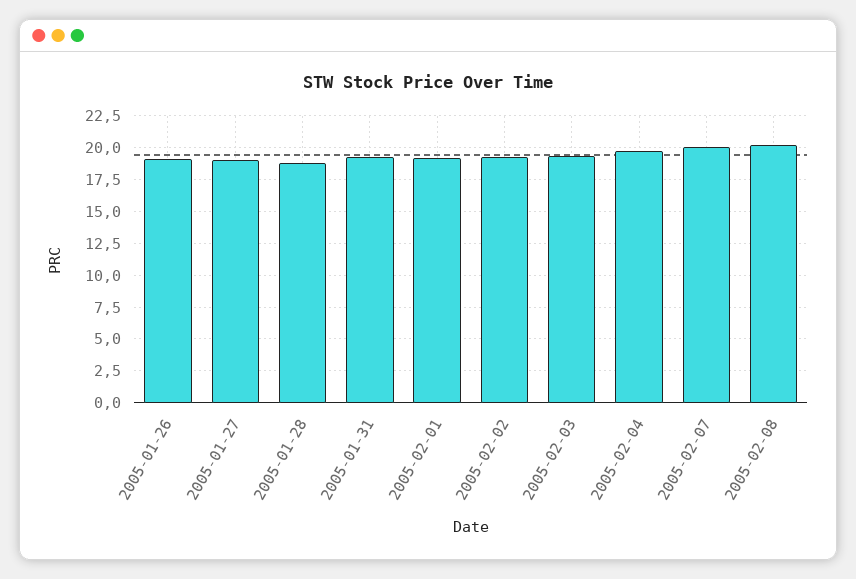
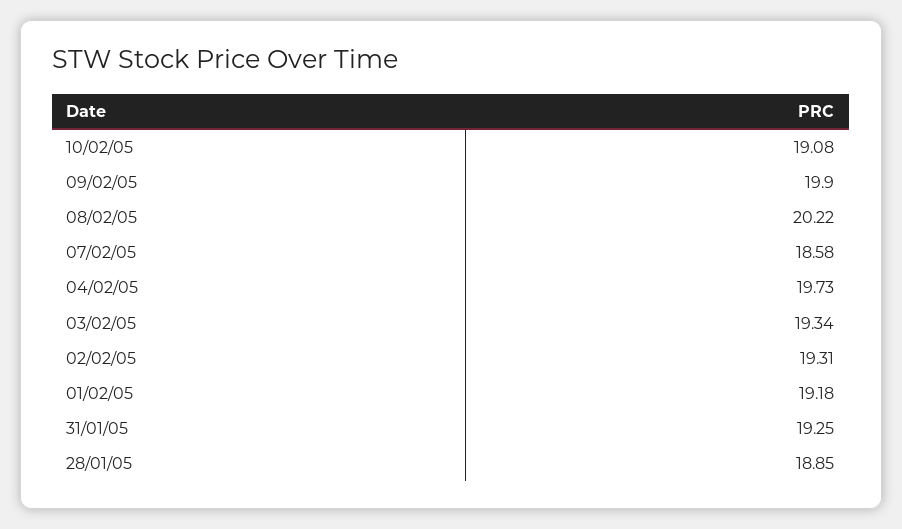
2005-01-26: 19 -> none
2005-01-27: 19 -> none
2005-02-07: 20 -> 18.58
10/02/05: none -> 19.08
09/02/05: none -> 19.9

